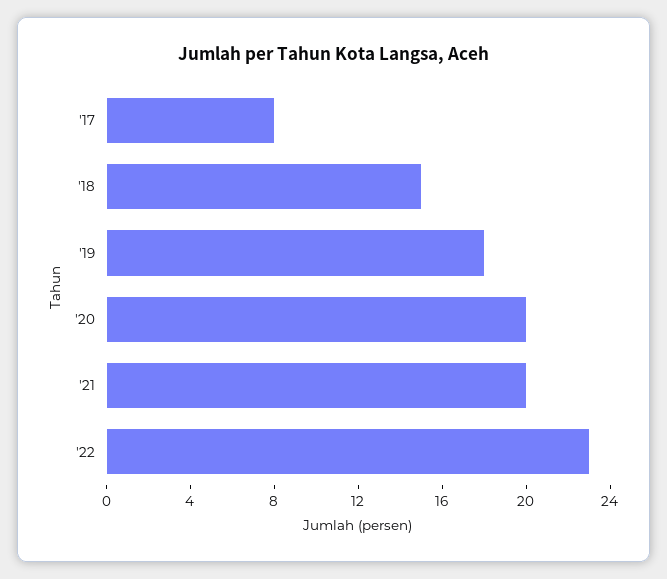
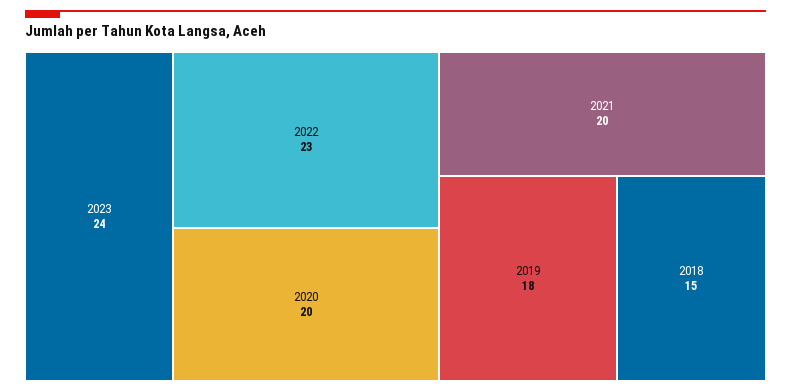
'17: 8 -> none
2023: none -> 24

